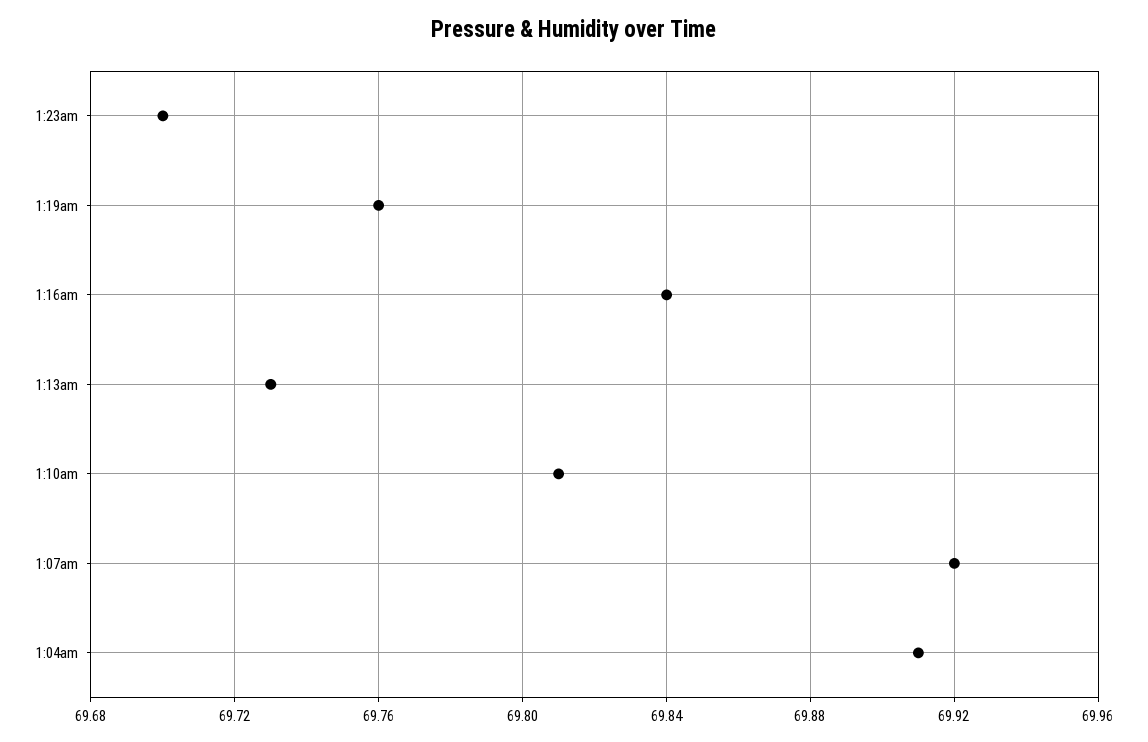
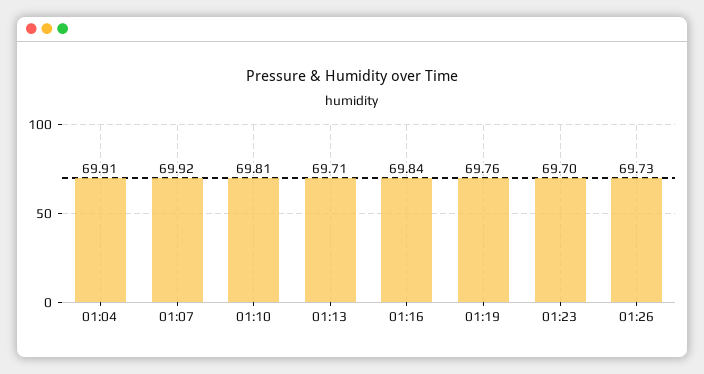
1:13am: 69.73 -> 69.71
01:26: none -> 69.73

